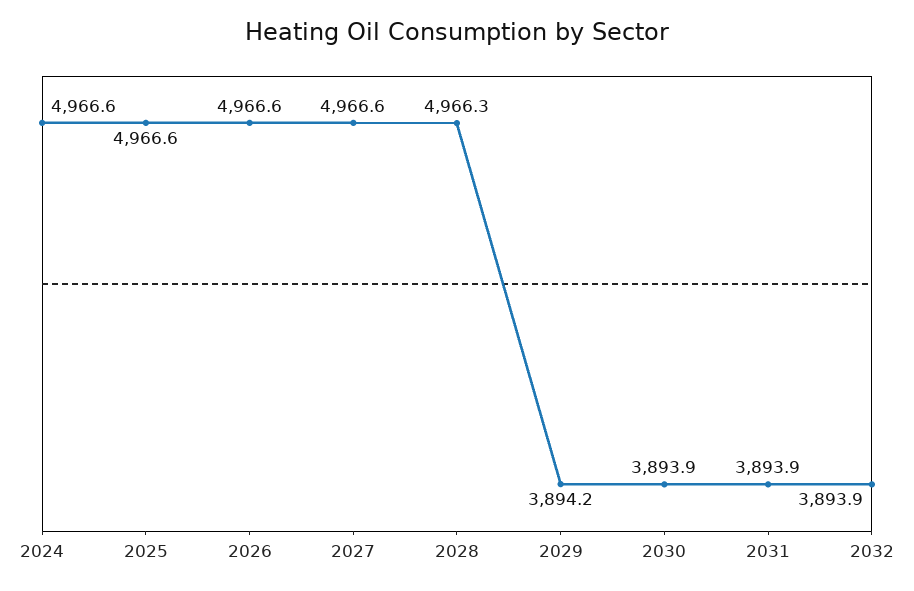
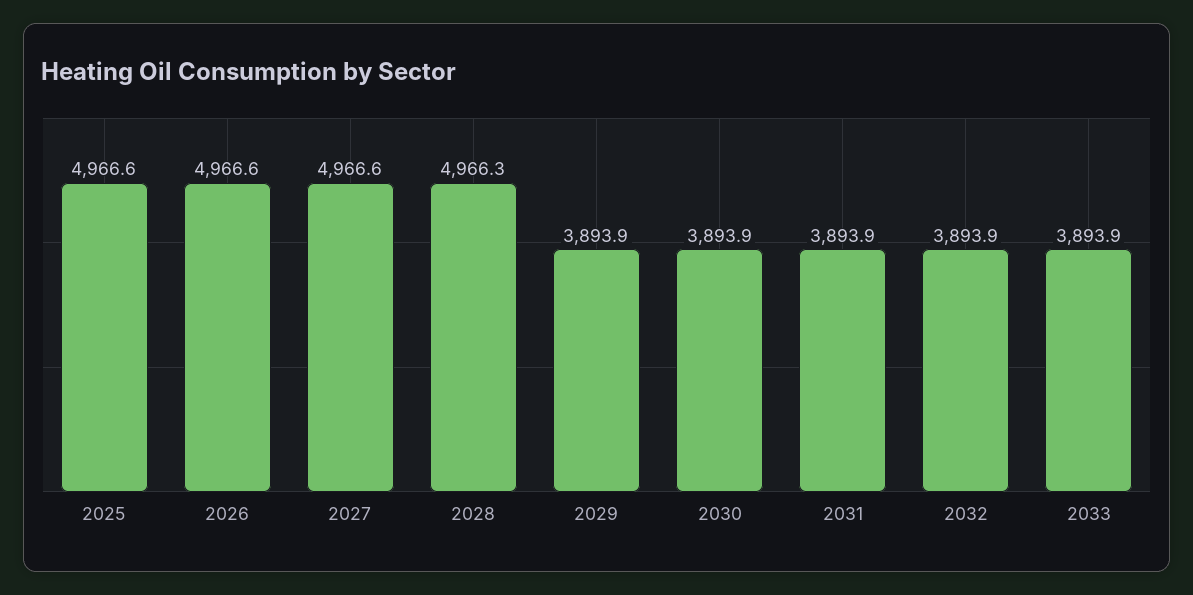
2024: 4966.6 -> none
2029: 3894.2 -> 3893.9
2033: none -> 3893.9

